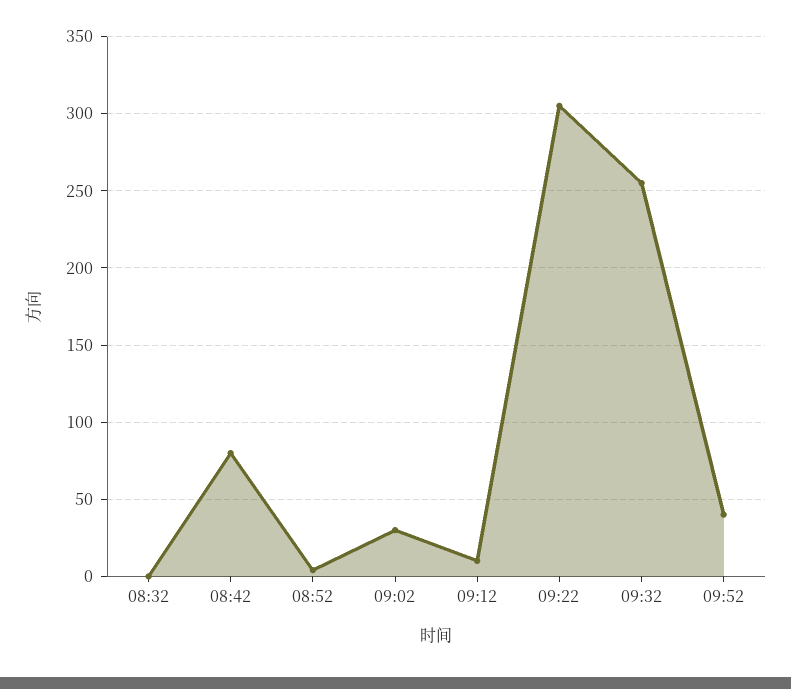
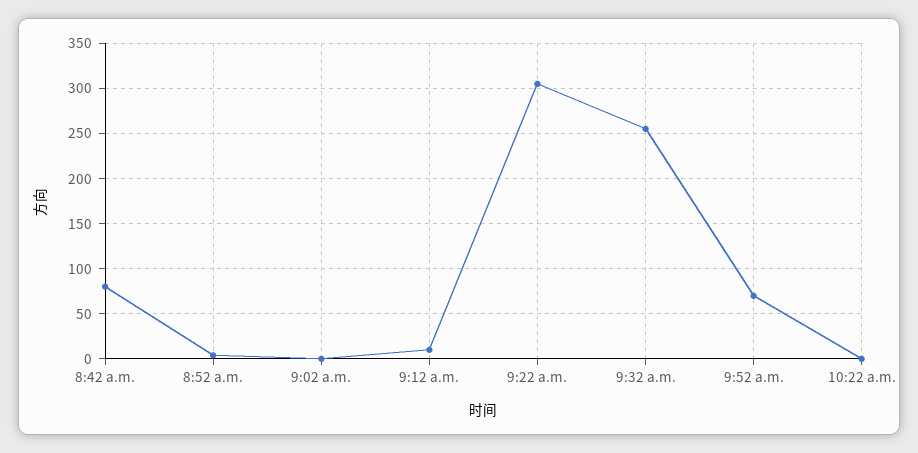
08:32: 0 -> none
09:02: 30 -> 0
09:52: 40 -> 70
10:22 a.m.: none -> 0

